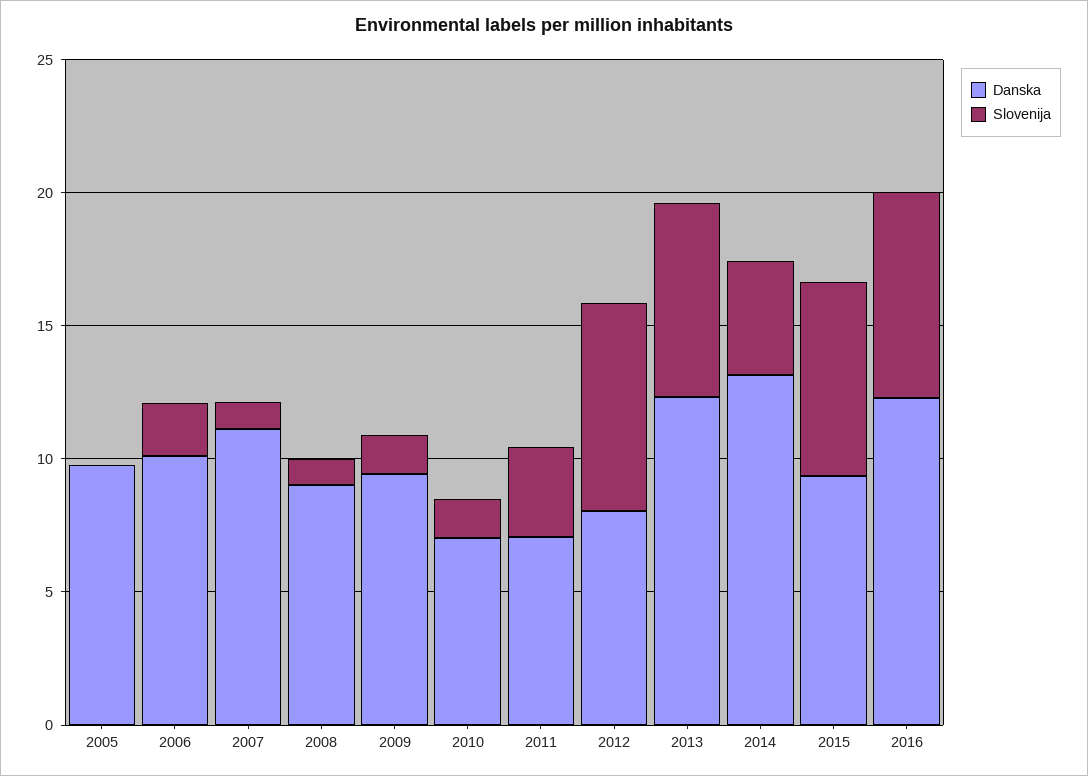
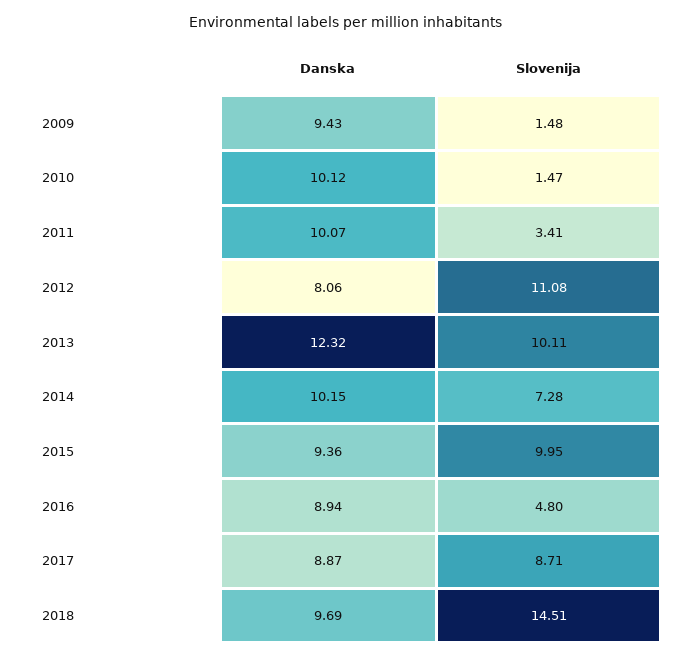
Danska, 2005: 10 -> none
Slovenija, 2005: 0 -> none
Danska, 2006: 10 -> none
Slovenija, 2006: 2 -> none
Danska, 2007: 11 -> none
Slovenija, 2007: 1 -> none
Danska, 2008: 9 -> none
Slovenija, 2008: 1 -> none
Danska, 2010: 7 -> 10.12
Danska, 2011: 7 -> 10.07
Slovenija, 2012: 8 -> 11.08
Slovenija, 2013: 7 -> 10.11
Danska, 2014: 13 -> 10.15
Slovenija, 2014: 4 -> 7.28
Slovenija, 2015: 7 -> 9.95
Danska, 2016: 12 -> 8.94
Slovenija, 2016: 8 -> 4.8
Danska, 2017: none -> 8.87
Slovenija, 2017: none -> 8.71
Danska, 2018: none -> 9.69
Slovenija, 2018: none -> 14.51

